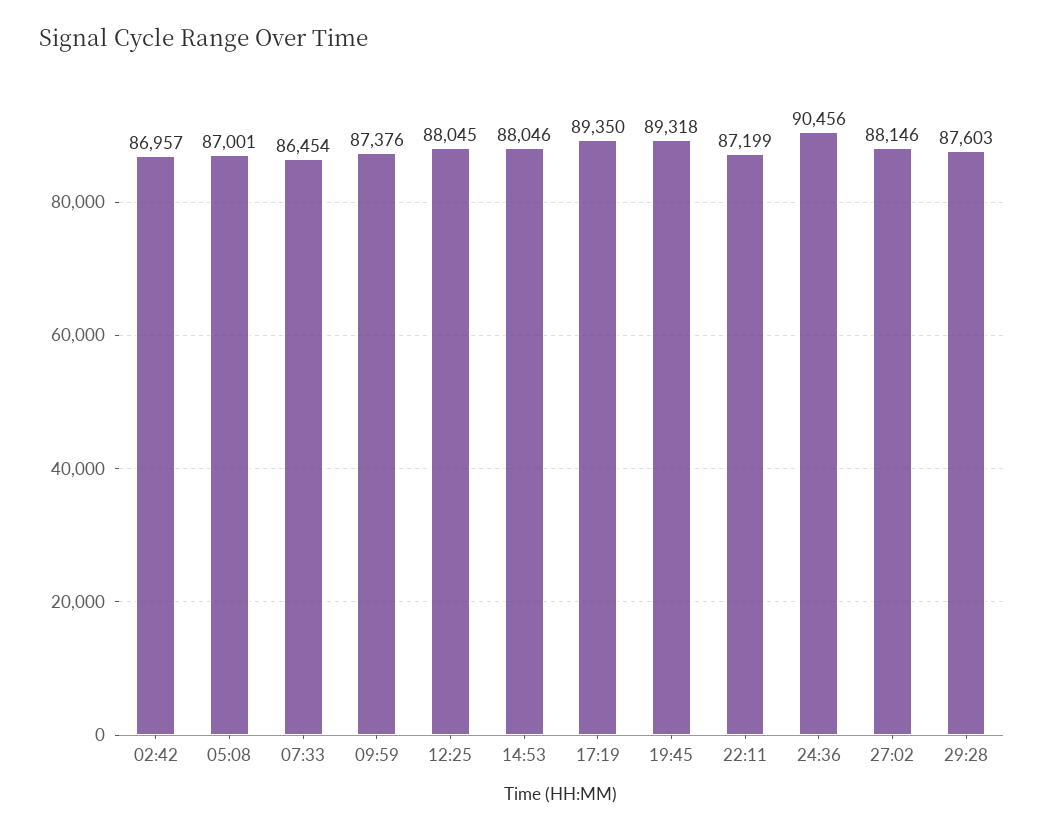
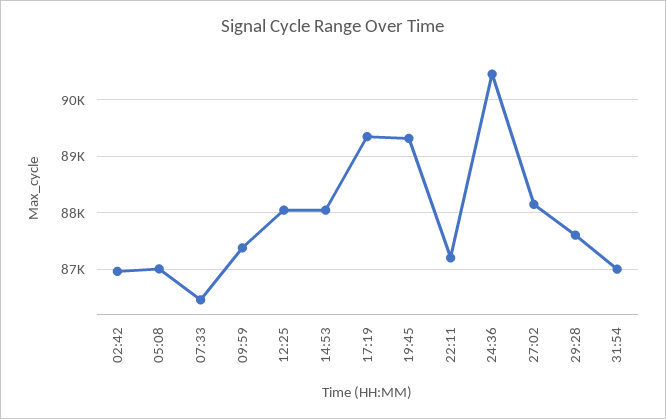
31:54: none -> 87000

